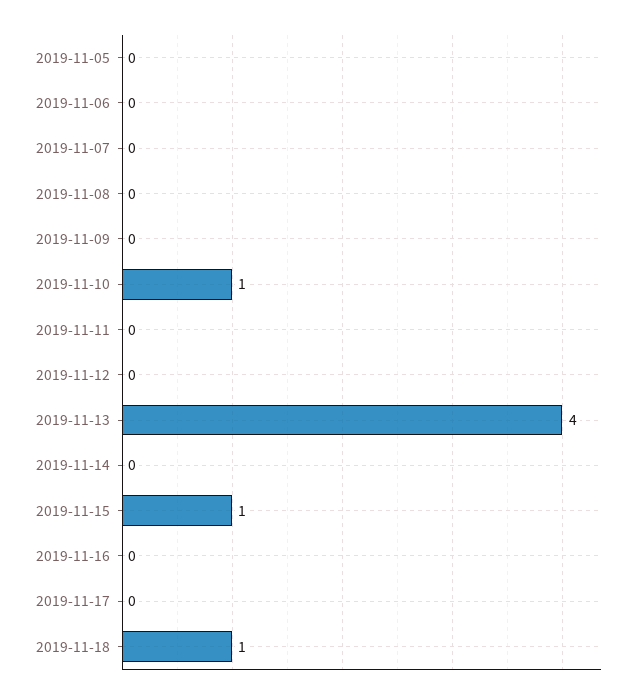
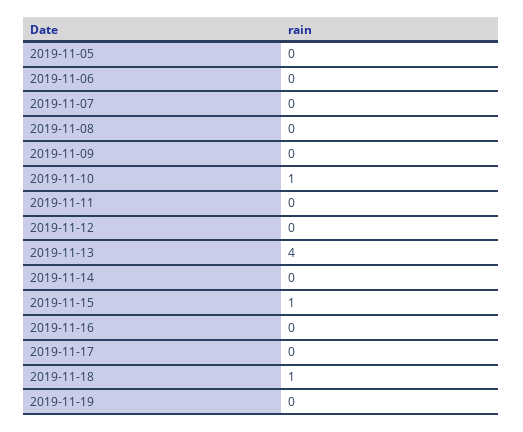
2019-11-19: none -> 0

